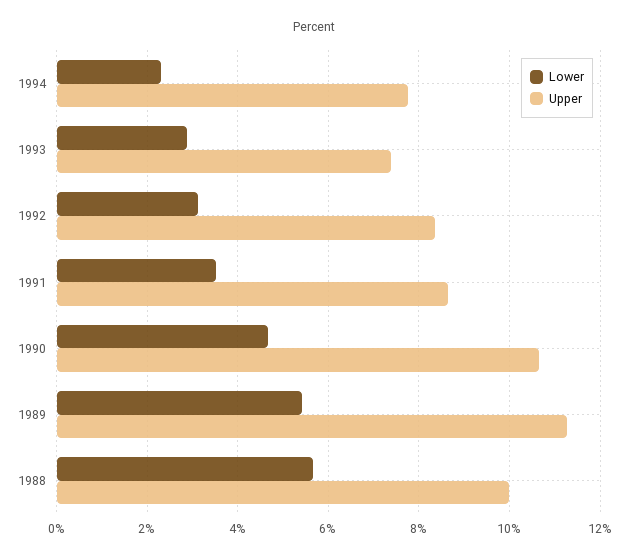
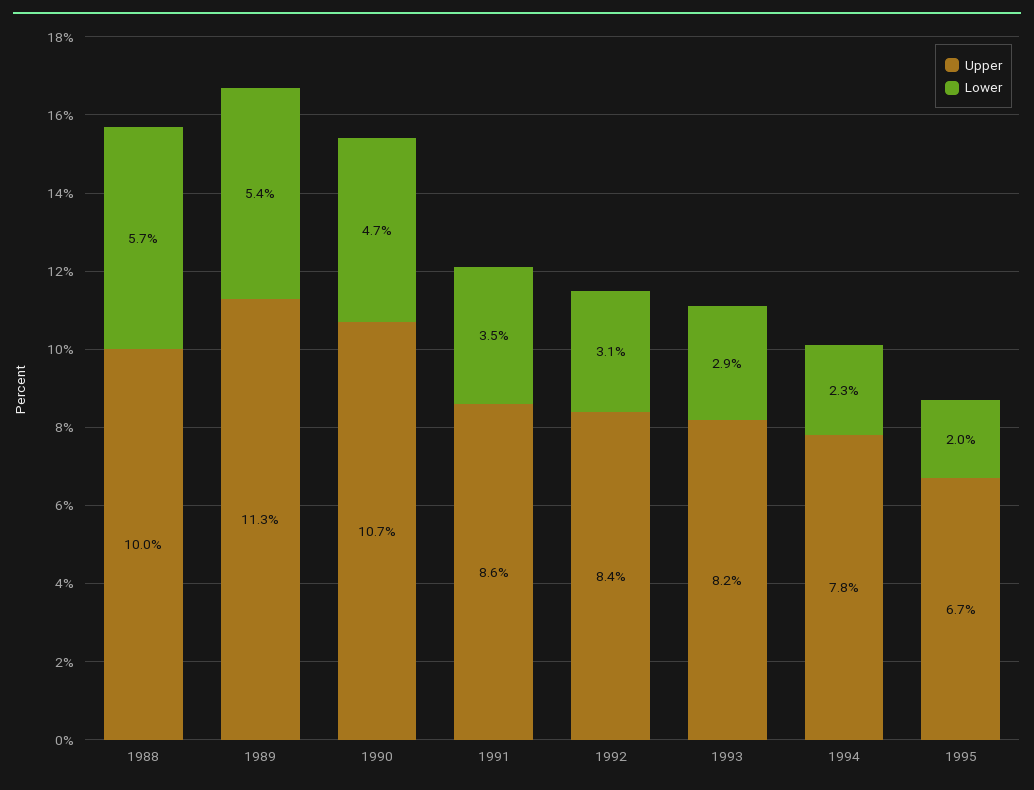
Upper, 1993: 7.4 -> 8.2
Upper, 1995: none -> 6.7
Lower, 1995: none -> 2

